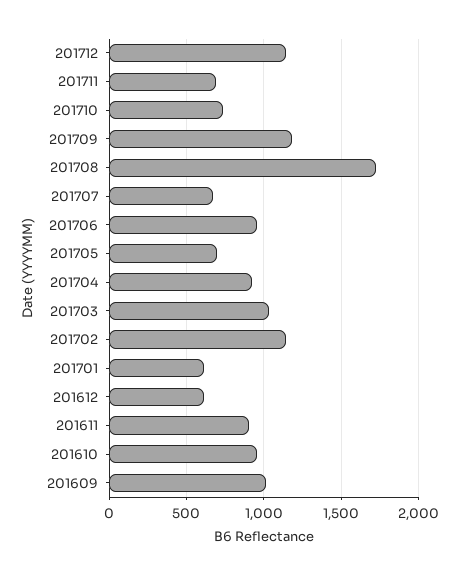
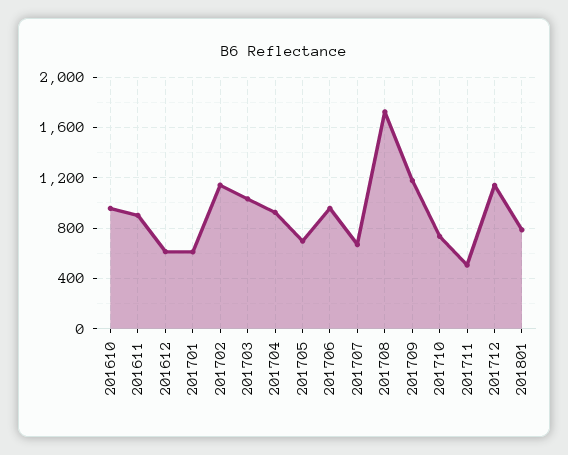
201711: 700 -> 500
201609: 1000 -> none
201801: none -> 800

